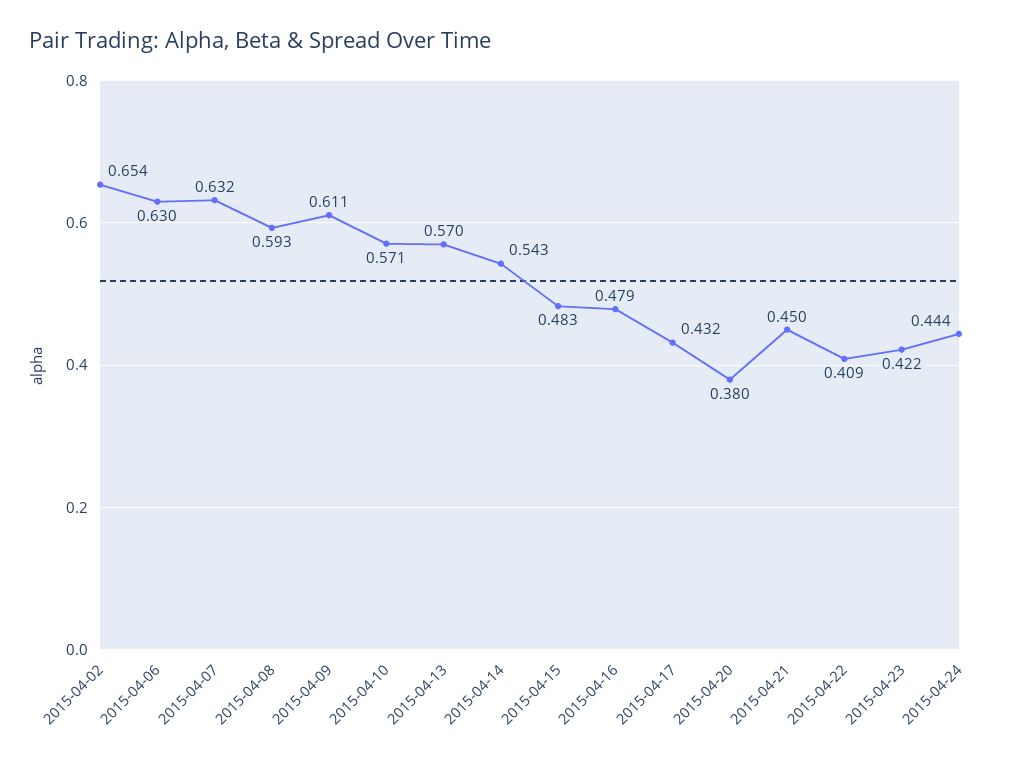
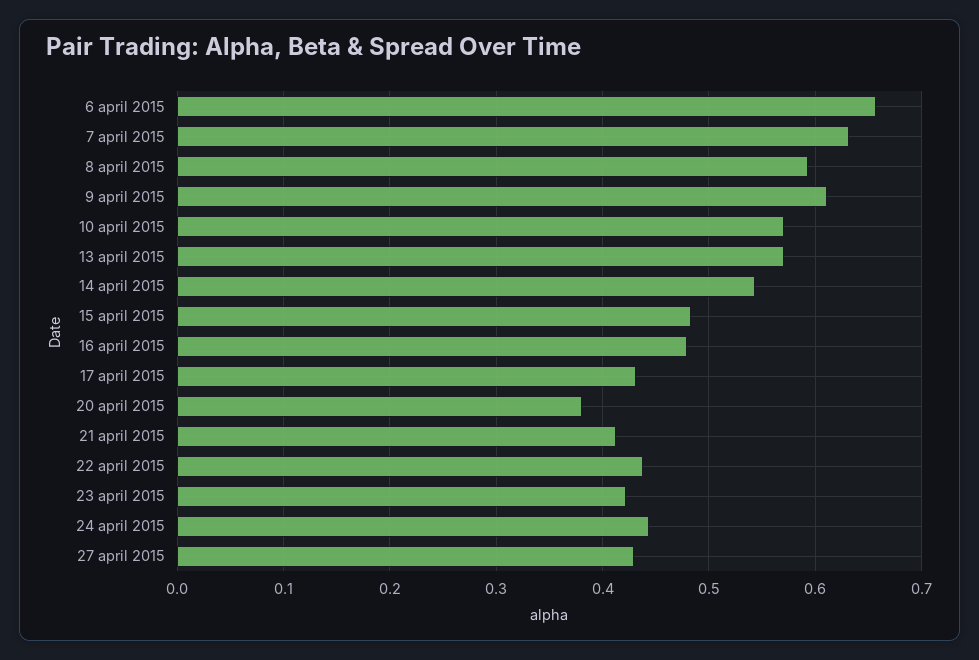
2015-04-02: 0.654 -> none
2015-04-06: 0.63 -> 0.66
2015-04-21: 0.45 -> 0.41
2015-04-22: 0.409 -> 0.44
27 april 2015: none -> 0.43

